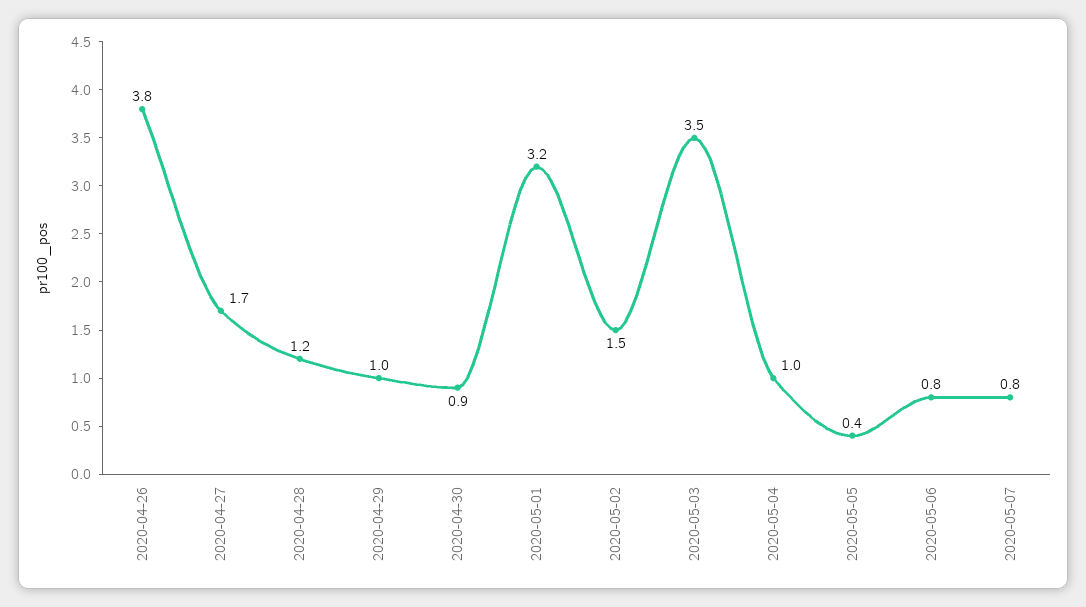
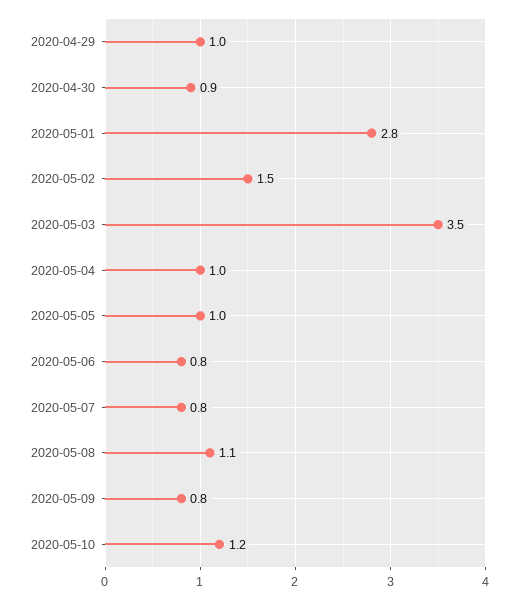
2020-04-26: 3.8 -> none
2020-04-27: 1.7 -> none
2020-04-28: 1.2 -> none
2020-05-01: 3.2 -> 2.8
2020-05-05: 0.4 -> 1
2020-05-08: none -> 1.1
2020-05-09: none -> 0.8
2020-05-10: none -> 1.2

